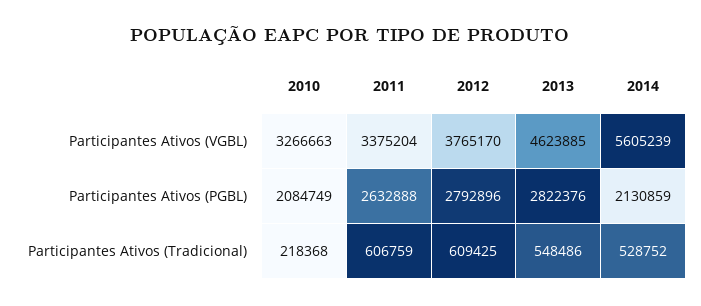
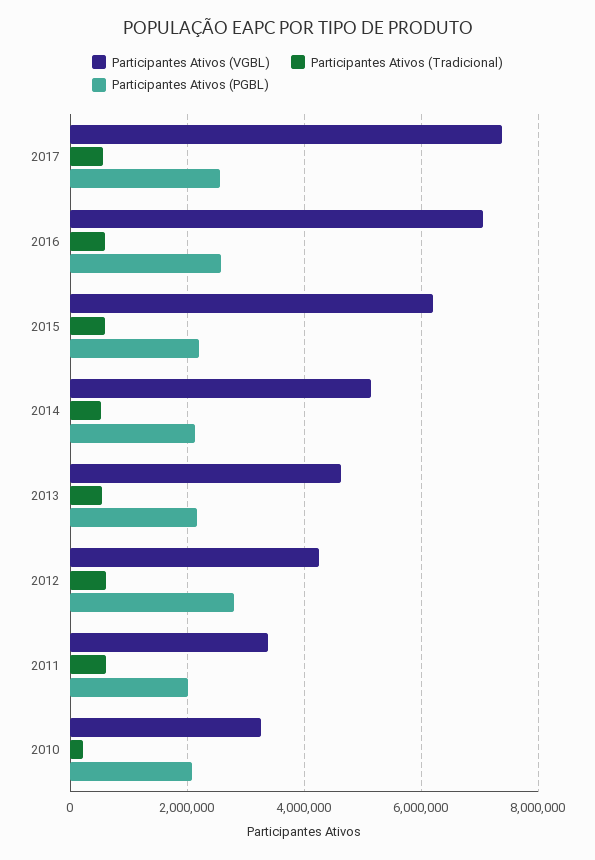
Participantes Ativos (VGBL), 2012: 3765170 -> 4200000
Participantes Ativos (VGBL), 2014: 5605239 -> 5200000
Participantes Ativos (PGBL), 2011: 2632888 -> 2000000
Participantes Ativos (PGBL), 2013: 2822376 -> 2200000
Participantes Ativos (VGBL), 2017: none -> 7400000
Participantes Ativos (Tradicional), 2017: none -> 600000
Participantes Ativos (PGBL), 2017: none -> 2600000
Participantes Ativos (VGBL), 2016: none -> 7000000
Participantes Ativos (Tradicional), 2016: none -> 600000
Participantes Ativos (PGBL), 2016: none -> 2600000
Participantes Ativos (VGBL), 2015: none -> 6200000
Participantes Ativos (Tradicional), 2015: none -> 600000
Participantes Ativos (PGBL), 2015: none -> 2200000

